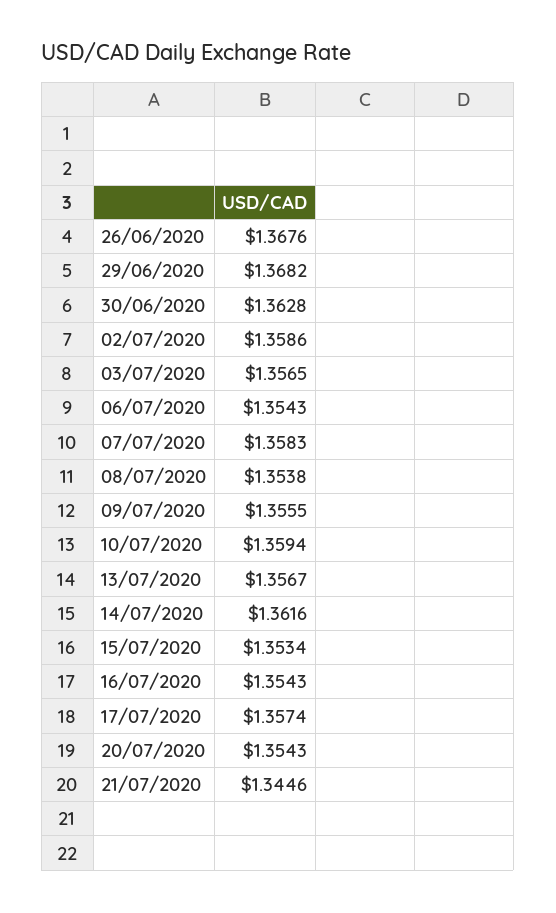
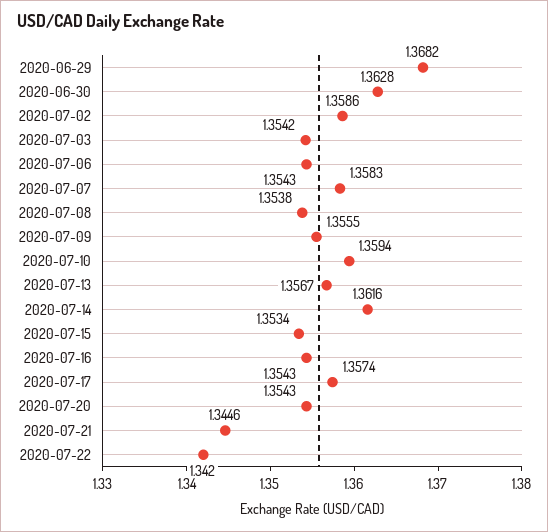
26/06/2020: 1.3676 -> none
03/07/2020: 1.3565 -> 1.3542
2020-07-22: none -> 1.342

